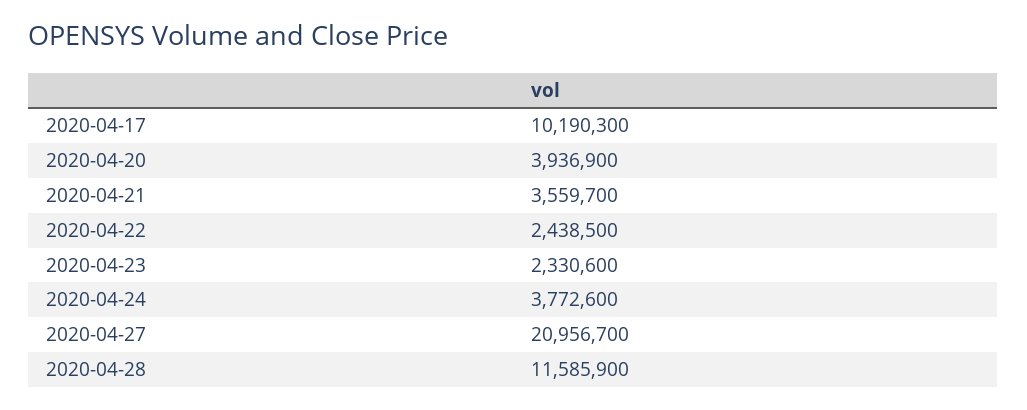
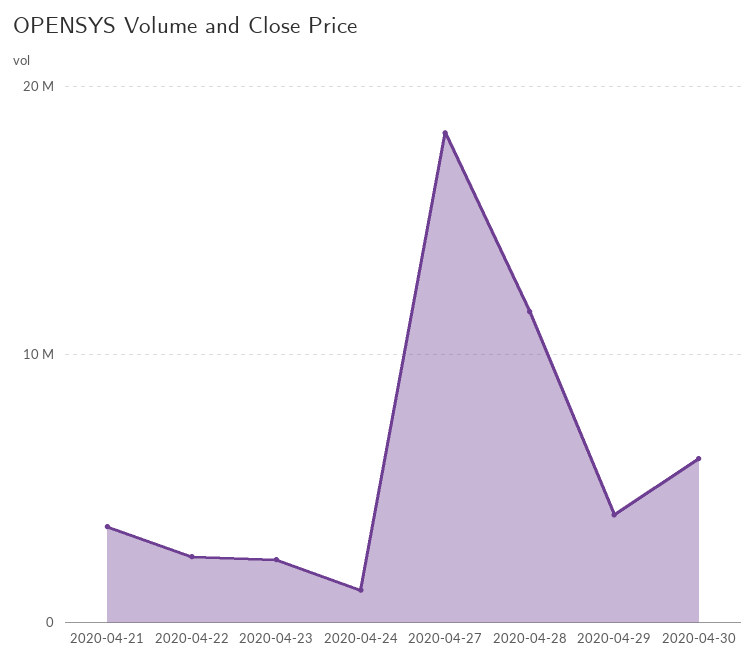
2020-04-17: 10190300 -> none
2020-04-20: 3936900 -> none
2020-04-24: 3772600 -> 1000000
2020-04-27: 20956700 -> 18000000
2020-04-29: none -> 4000000
2020-04-30: none -> 6000000

